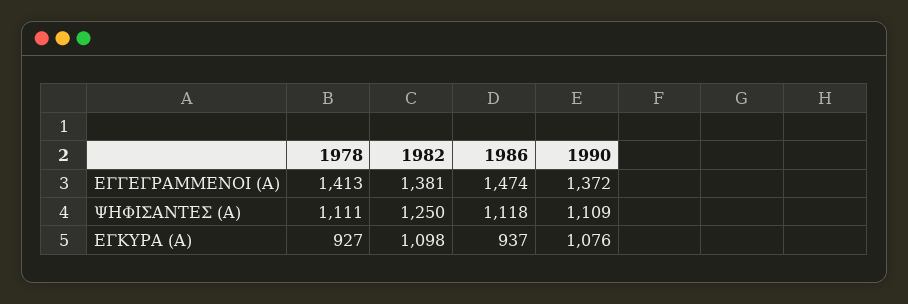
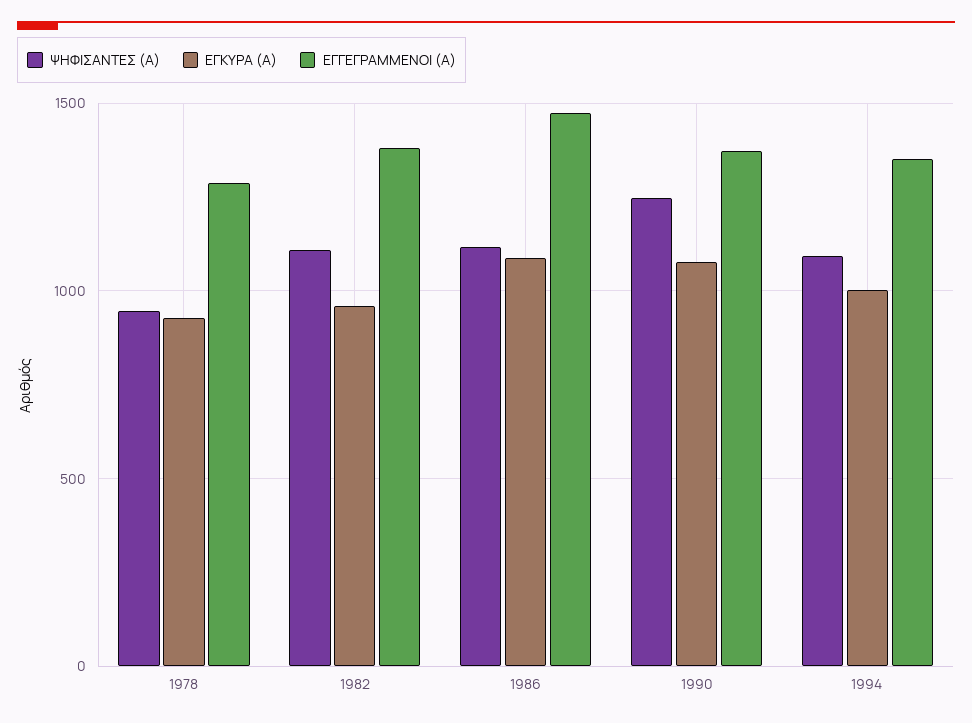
ΕΓΓΕΓΡΑΜΜΕΝΟΙ (Α), 1978: 1413 -> 1300
ΨΗΦΙΣΑΝΤΕΣ (Α), 1978: 1111 -> 950
ΨΗΦΙΣΑΝΤΕΣ (Α), 1982: 1250 -> 1100
ΨΗΦΙΣΑΝΤΕΣ (Α), 1990: 1109 -> 1250
ΕΓΚΥΡΑ (Α), 1982: 1098 -> 950
ΕΓΚΥΡΑ (Α), 1986: 937 -> 1100
ΨΗΦΙΣΑΝΤΕΣ (Α), 1994: none -> 1100
ΕΓΚΥΡΑ (Α), 1994: none -> 1000
ΕΓΓΕΓΡΑΜΜΕΝΟΙ (Α), 1994: none -> 1350

